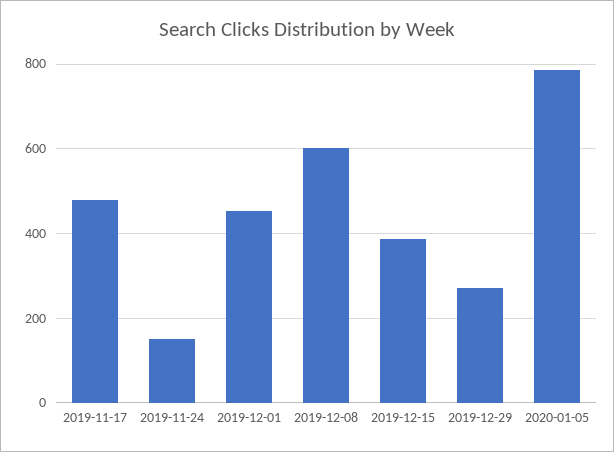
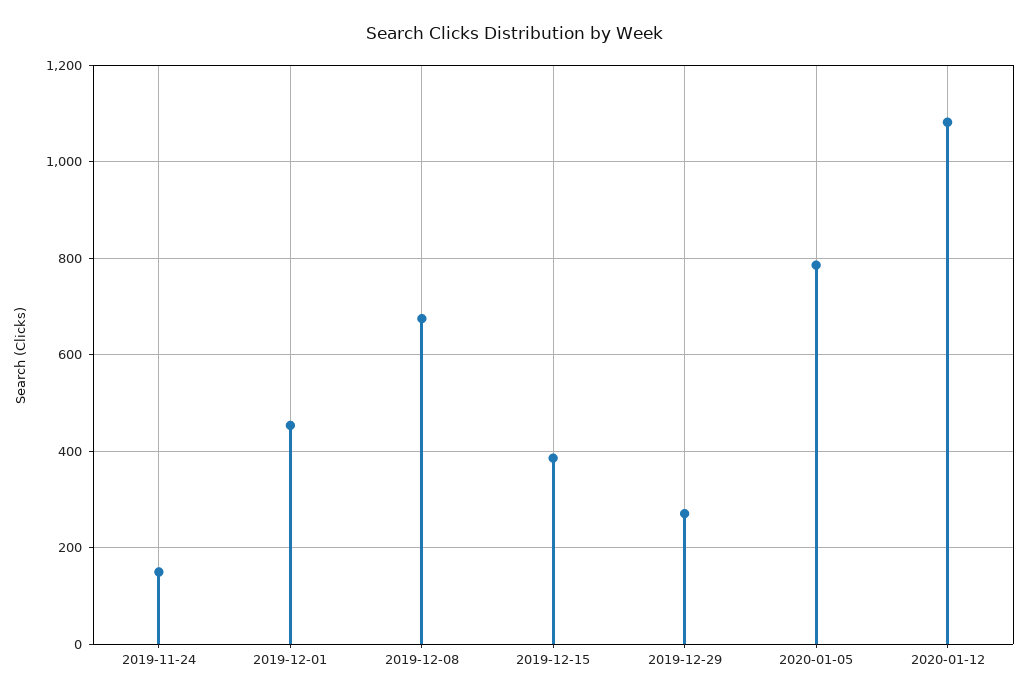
2019-11-17: 480 -> none
2019-12-08: 600 -> 680
2020-01-12: none -> 1080

